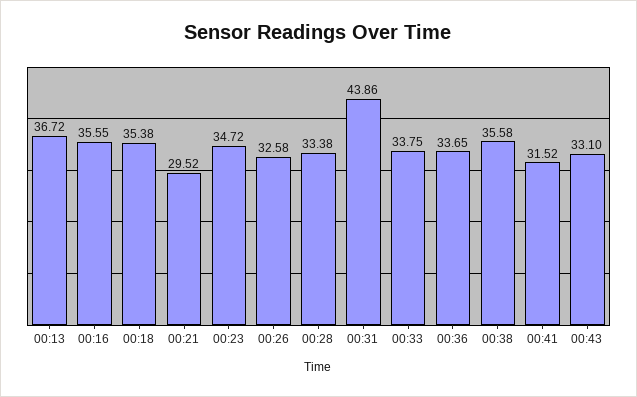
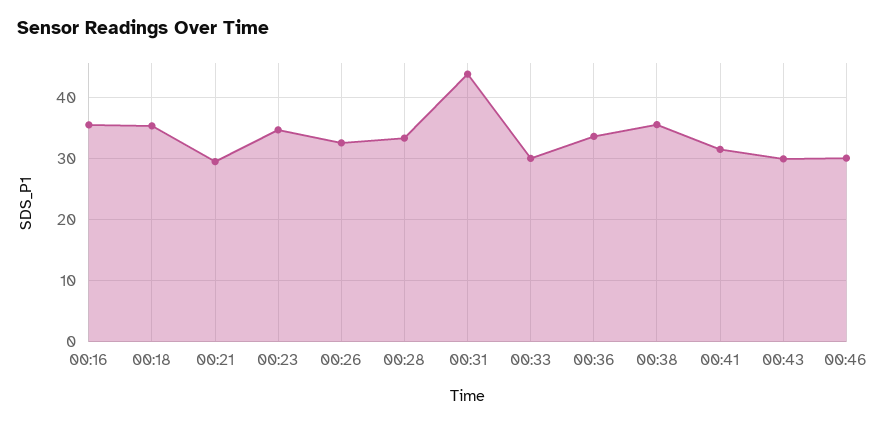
00:13: 36.72 -> none
00:33: 33.75 -> 30
00:43: 33.1 -> 30
00:46: none -> 30

